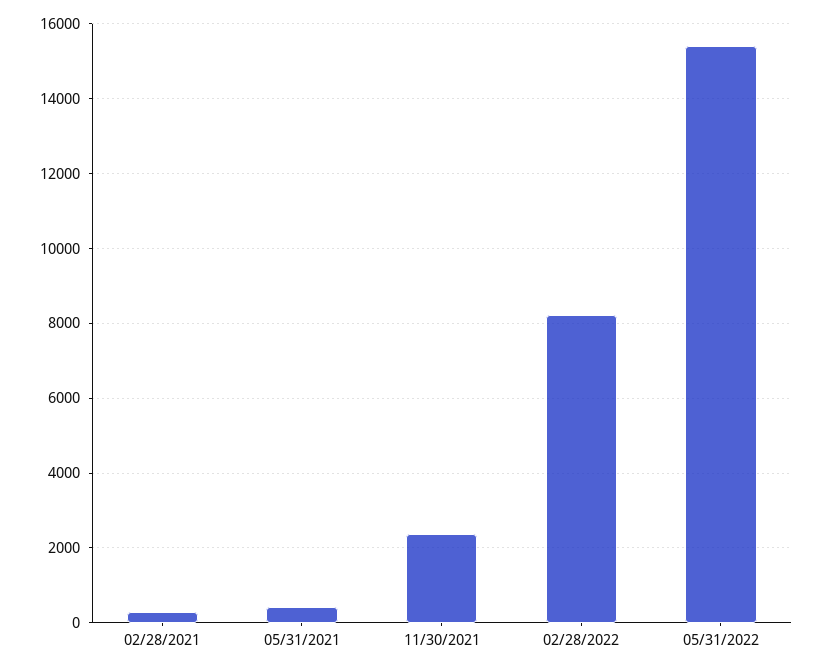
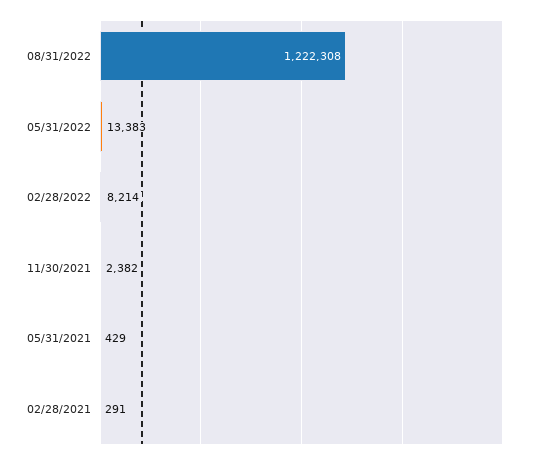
05/31/2022: 15400 -> 13383
08/31/2022: none -> 1222308

